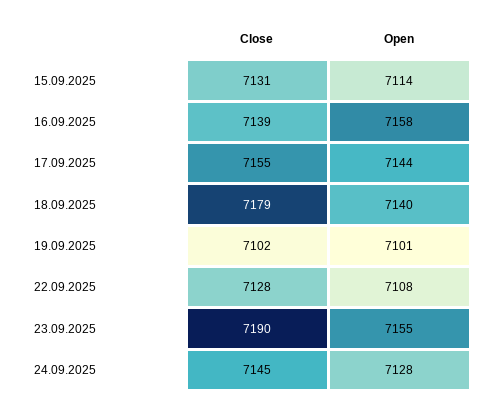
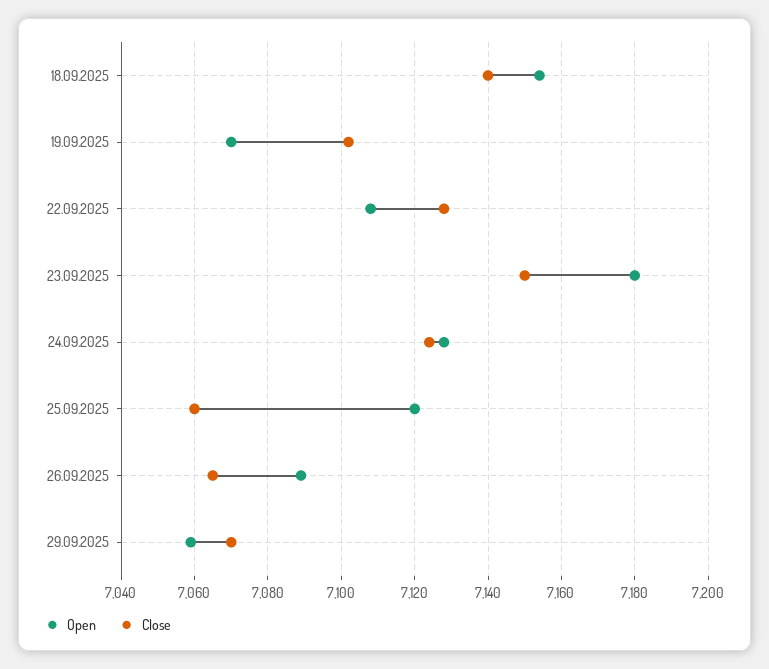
Close, 15.09.2025: 7131 -> none
Open, 15.09.2025: 7114 -> none
Close, 16.09.2025: 7139 -> none
Open, 16.09.2025: 7158 -> none
Close, 17.09.2025: 7155 -> none
Open, 17.09.2025: 7144 -> none
Close, 18.09.2025: 7179 -> 7140
Open, 18.09.2025: 7140 -> 7155
Open, 19.09.2025: 7101 -> 7070
Close, 23.09.2025: 7190 -> 7150
Open, 23.09.2025: 7155 -> 7180
Close, 24.09.2025: 7145 -> 7125
Open, 25.09.2025: none -> 7120
Close, 25.09.2025: none -> 7060
Open, 26.09.2025: none -> 7090
Close, 26.09.2025: none -> 7065
Open, 29.09.2025: none -> 7060
Close, 29.09.2025: none -> 7070

